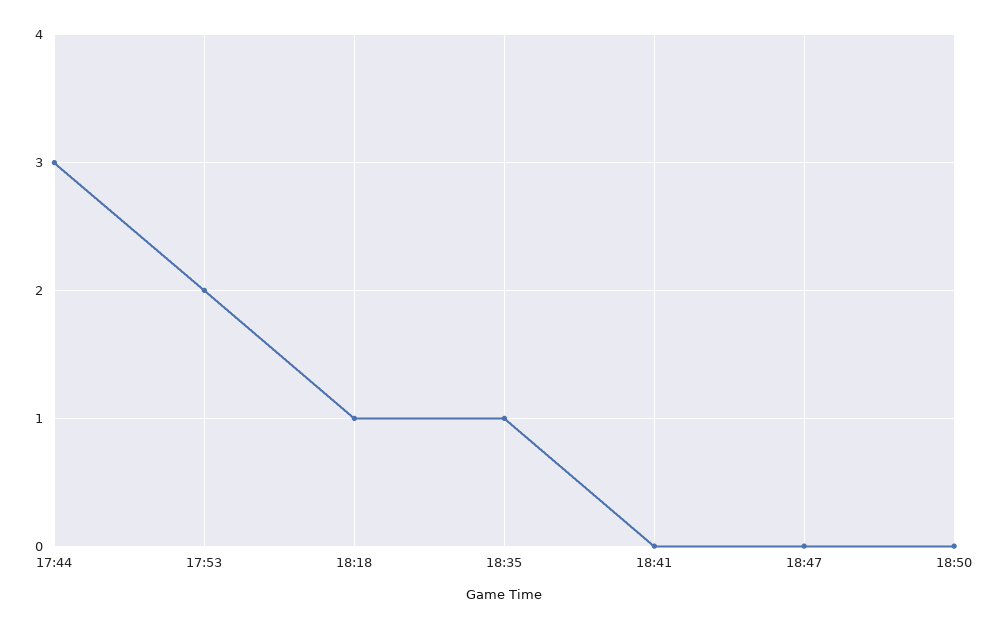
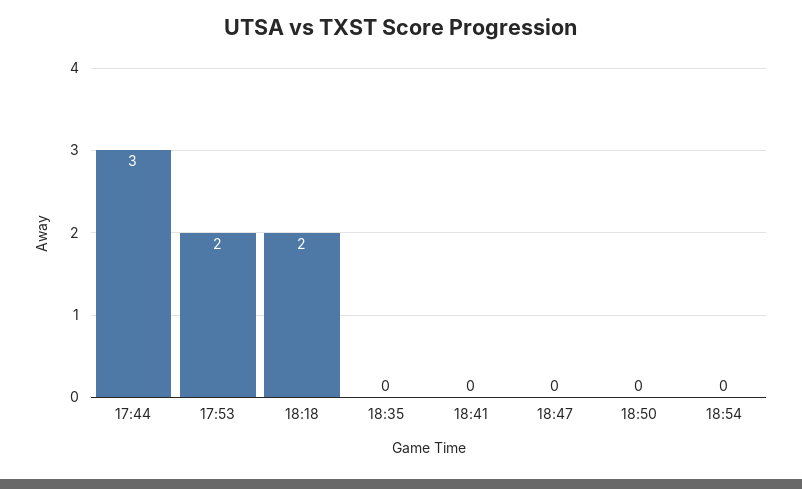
18:18: 1 -> 2
18:35: 1 -> 0
18:54: none -> 0

